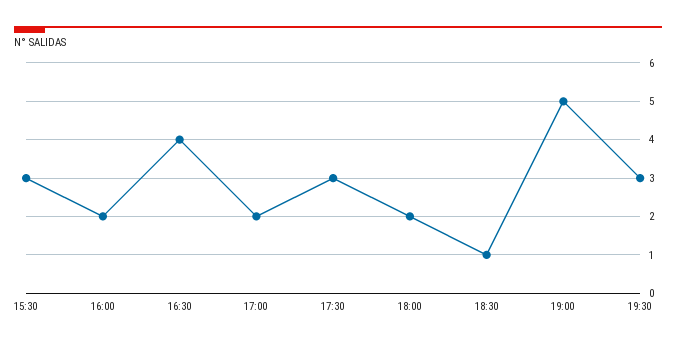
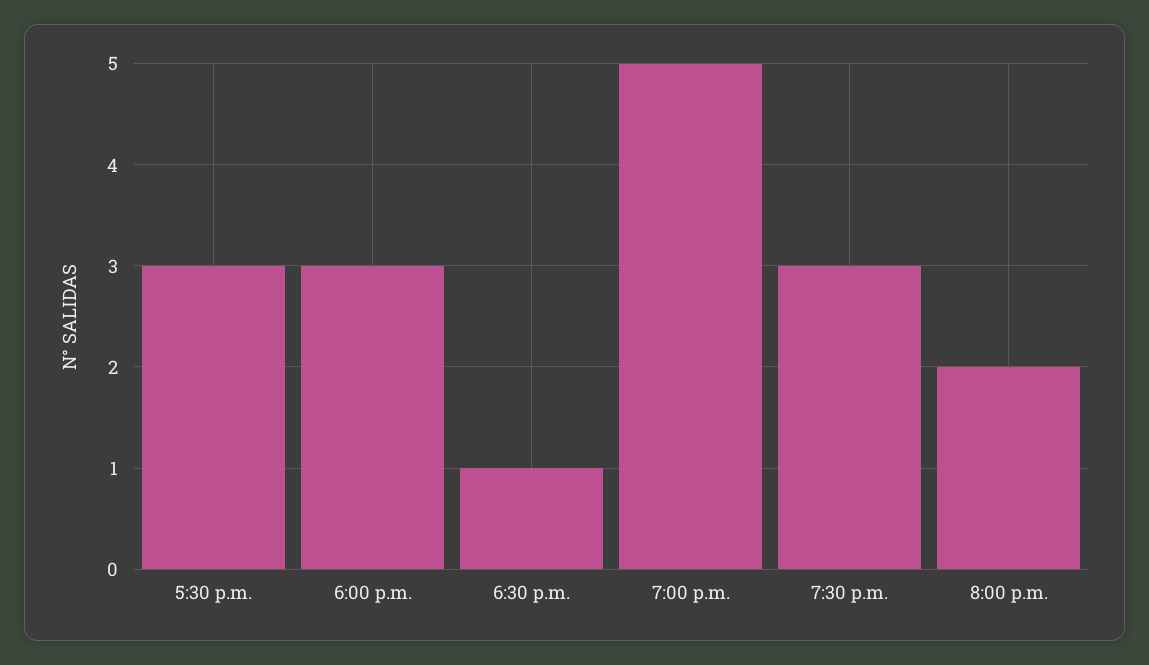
15:30: 3 -> none
16:00: 2 -> none
16:30: 4 -> none
17:00: 2 -> none
18:00: 2 -> 3
8:00 p.m.: none -> 2

